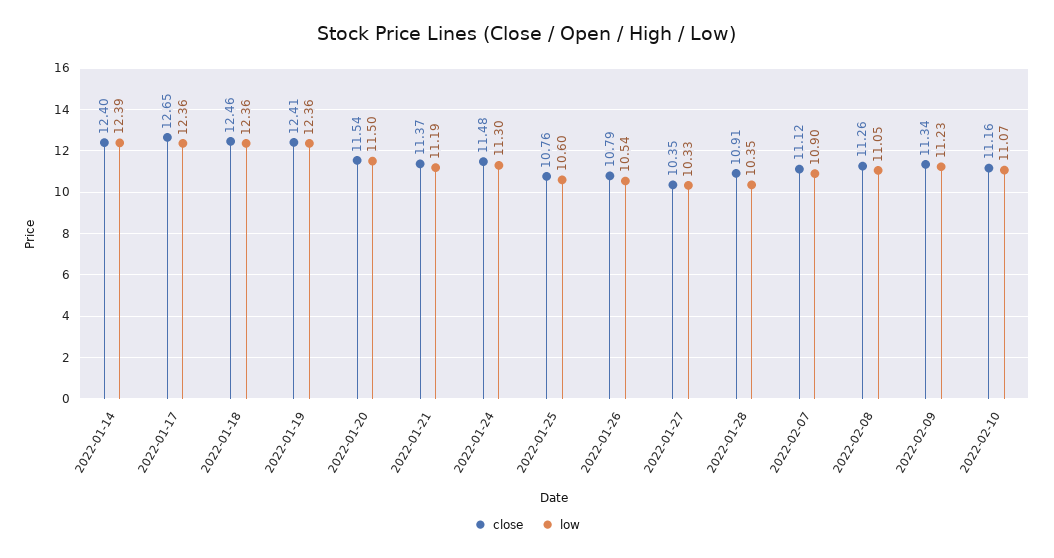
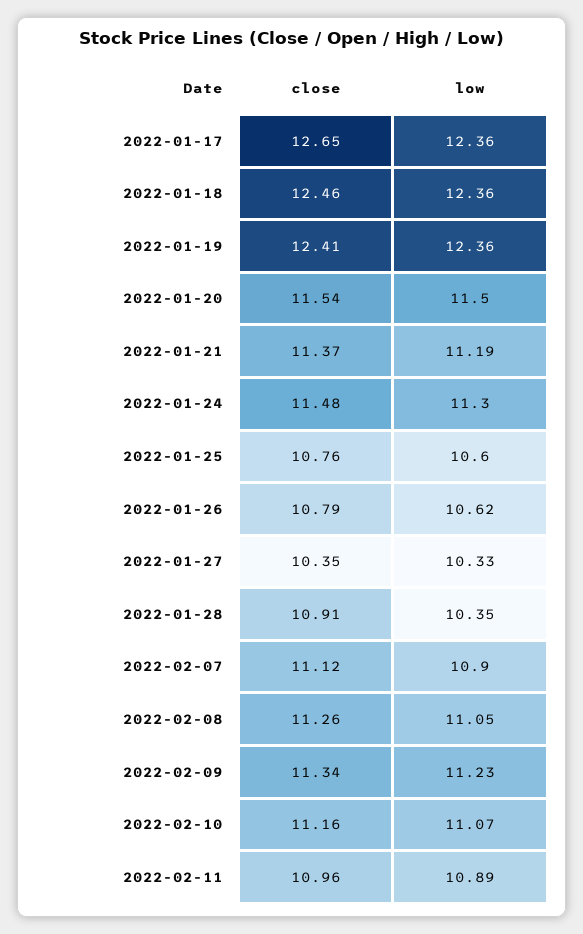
close, 2022-01-14: 12.4 -> none
low, 2022-01-14: 12.39 -> none
low, 2022-01-26: 10.54 -> 10.62
close, 2022-02-11: none -> 10.96
low, 2022-02-11: none -> 10.89

